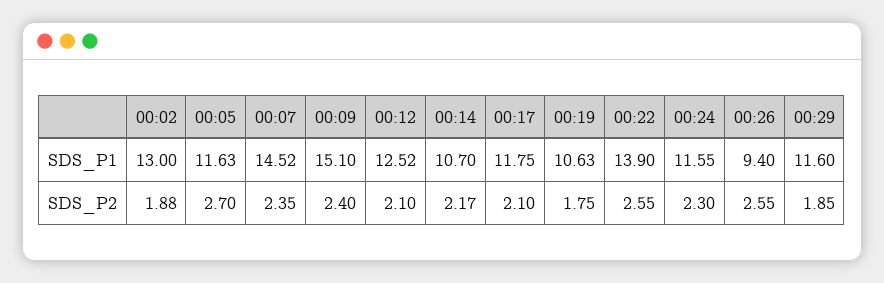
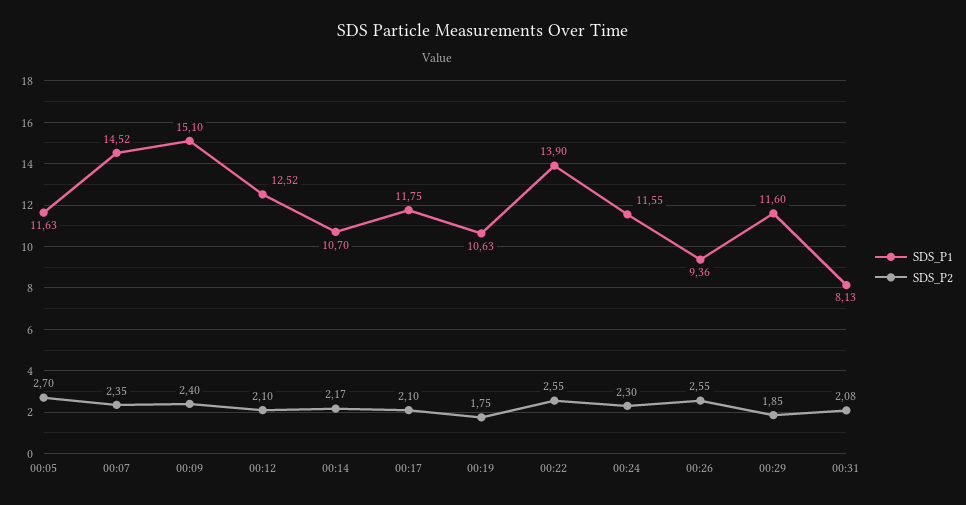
SDS_P1, 00:02: 13 -> none
SDS_P1, 00:26: 9.4 -> 9.36
SDS_P2, 00:02: 1.88 -> none
SDS_P1, 00:31: none -> 8.13
SDS_P2, 00:31: none -> 2.08

